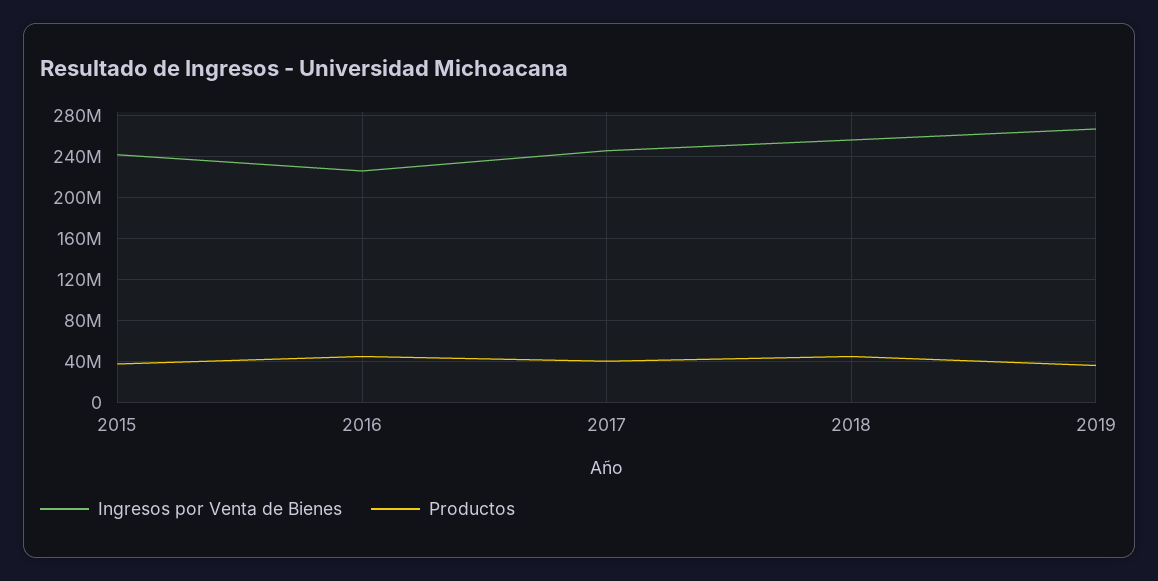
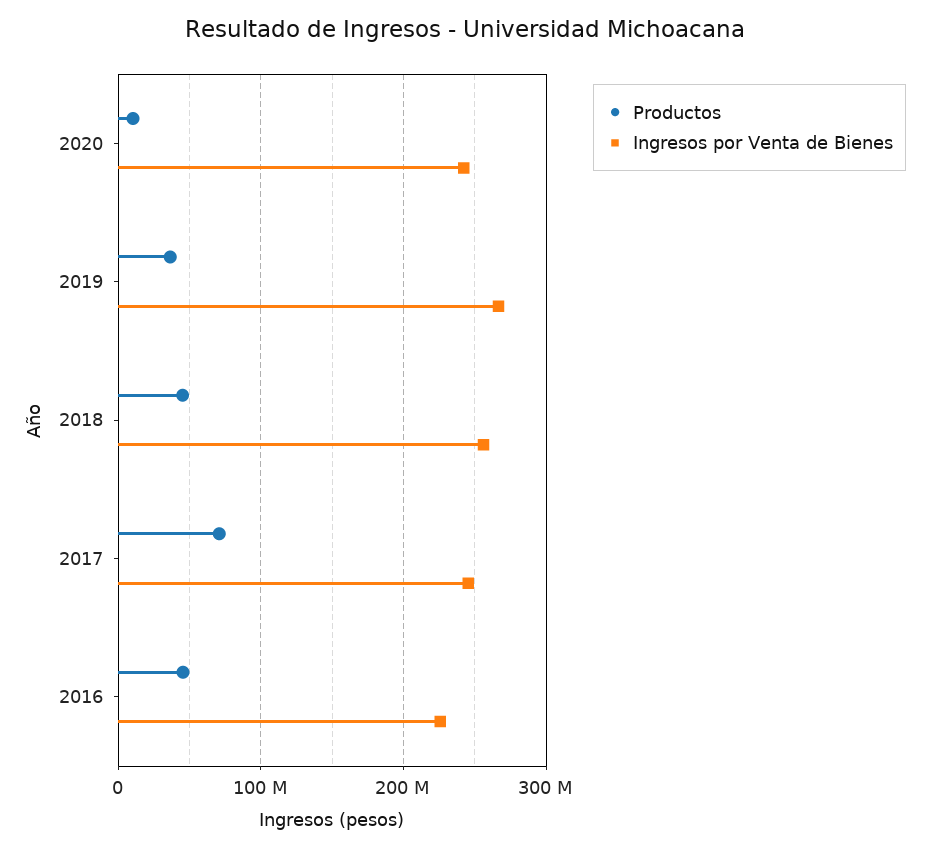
Ingresos por Venta de Bienes, 2015: 240000000 -> none
Productos, 2015: 40000000 -> none
Productos, 2017: 40000000 -> 70000000
Productos, 2020: none -> 10000000
Ingresos por Venta de Bienes, 2020: none -> 240000000

